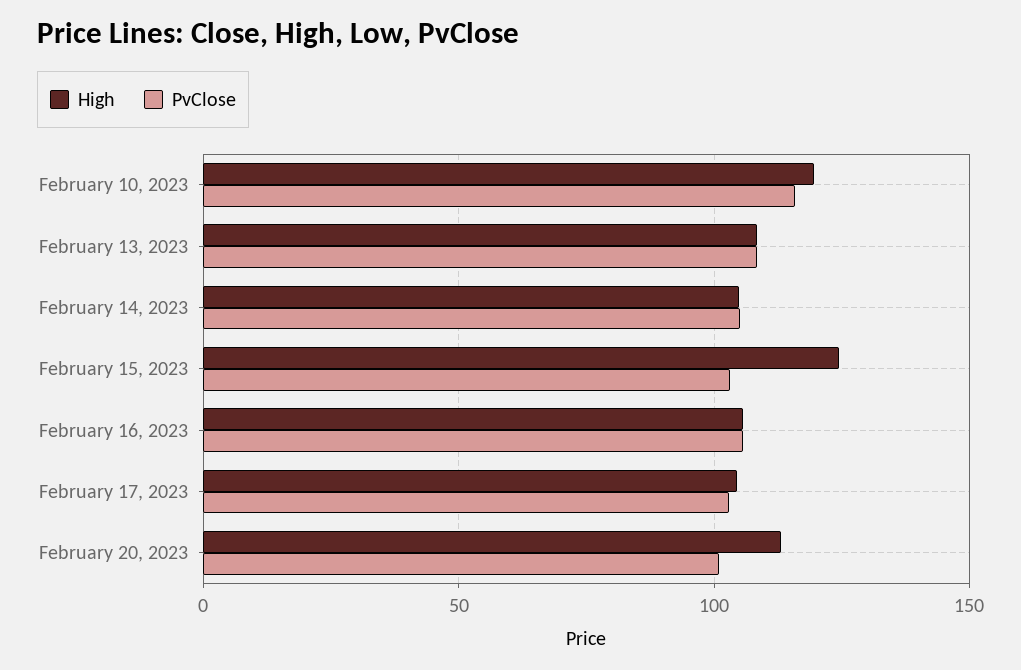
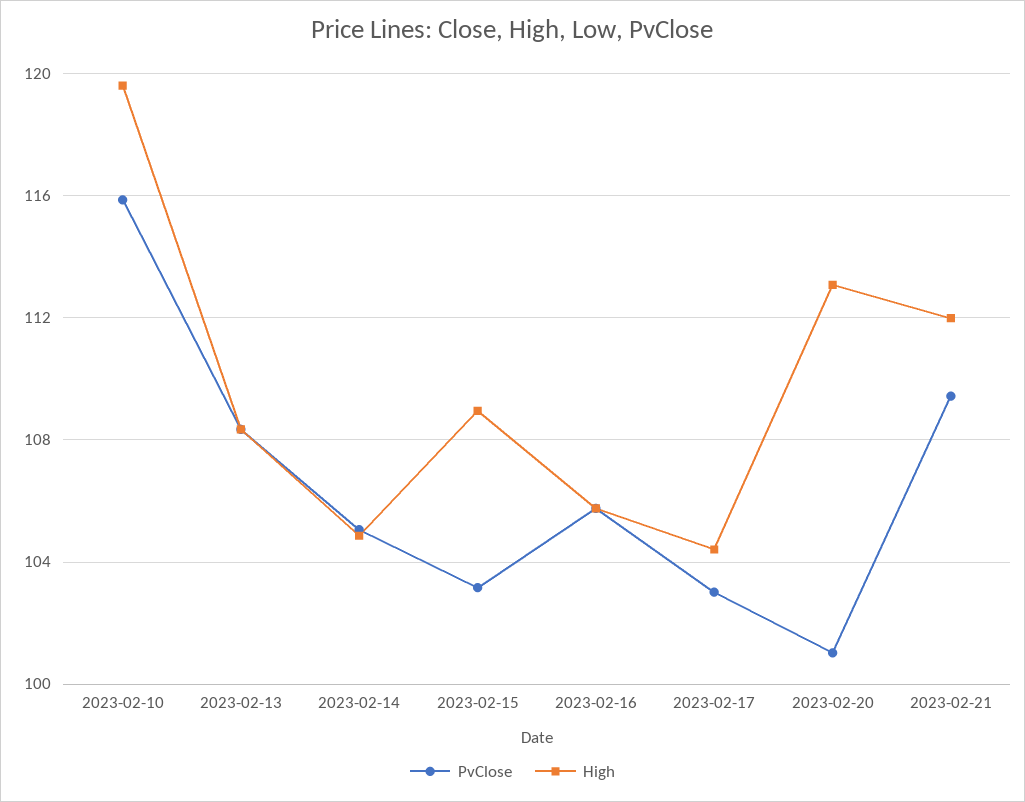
High, February 15, 2023: 125 -> 109
PvClose, 2023-02-21: none -> 109.5
High, 2023-02-21: none -> 112

